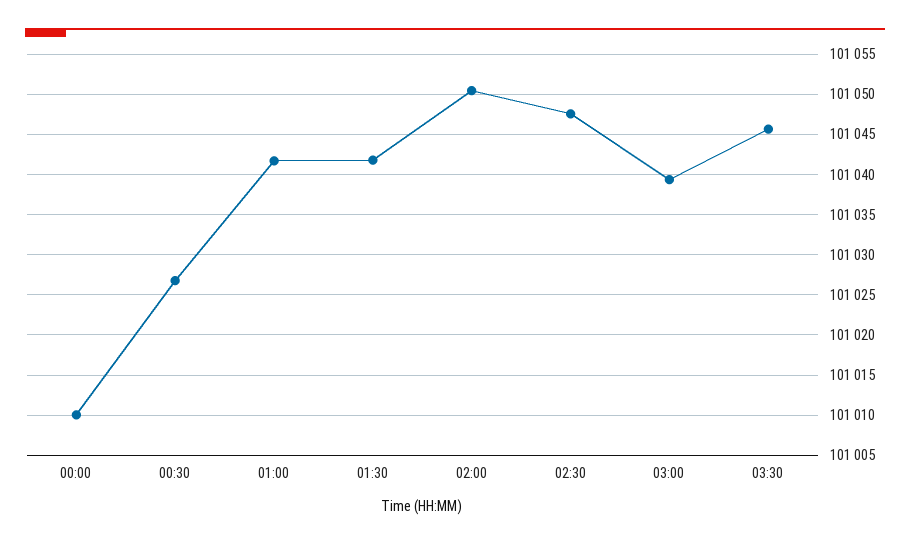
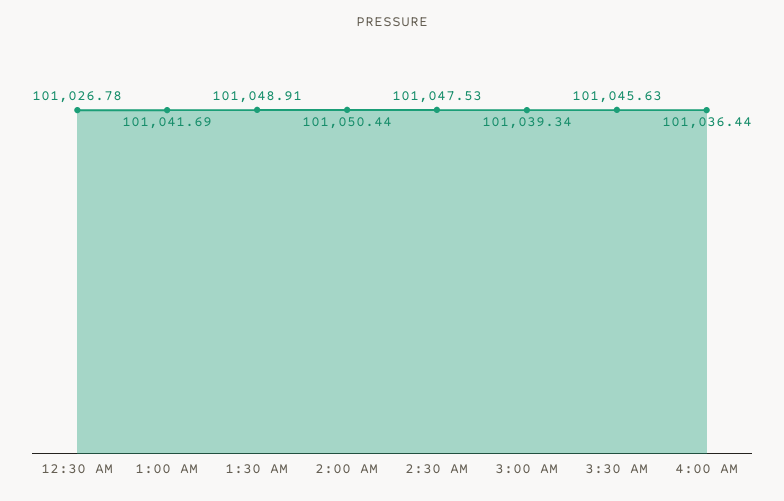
00:00: 101010 -> none
01:30: 101042 -> 101048.91
4:00 AM: none -> 101036.44

